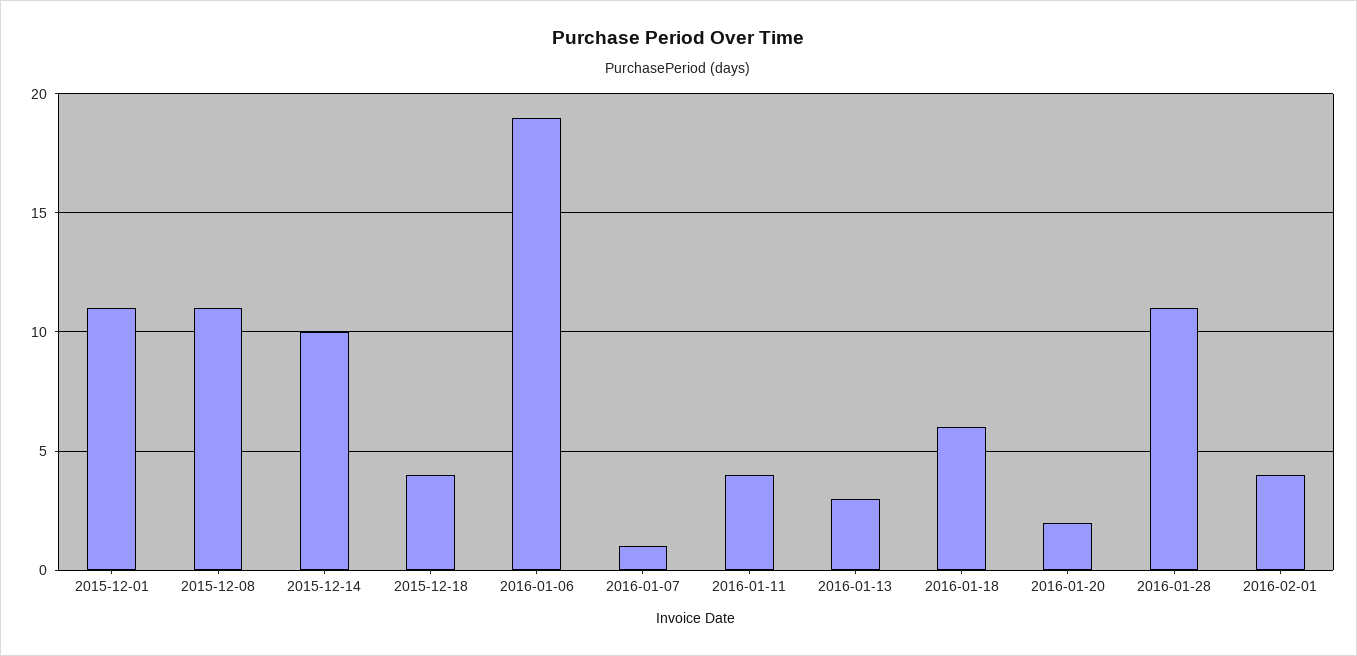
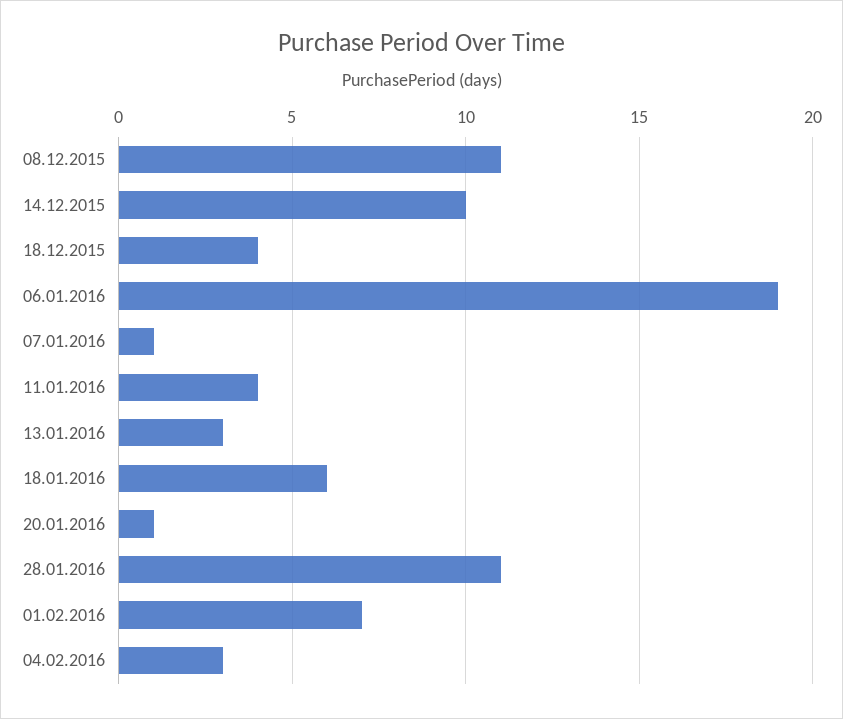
2015-12-01: 11 -> none
2016-01-20: 2 -> 1
2016-02-01: 4 -> 7
04.02.2016: none -> 3

